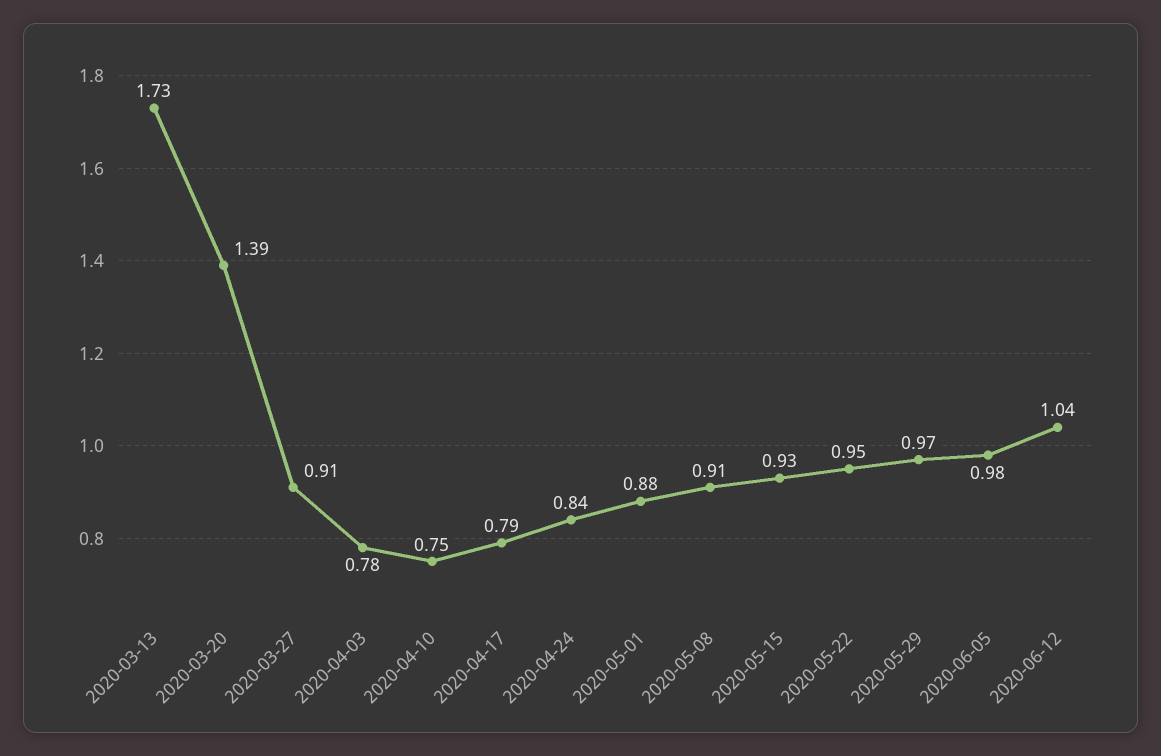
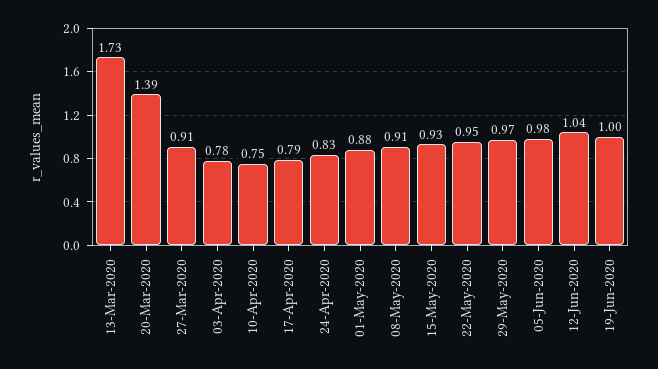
2020-04-24: 0.84 -> 0.83
19-Jun-2020: none -> 1

